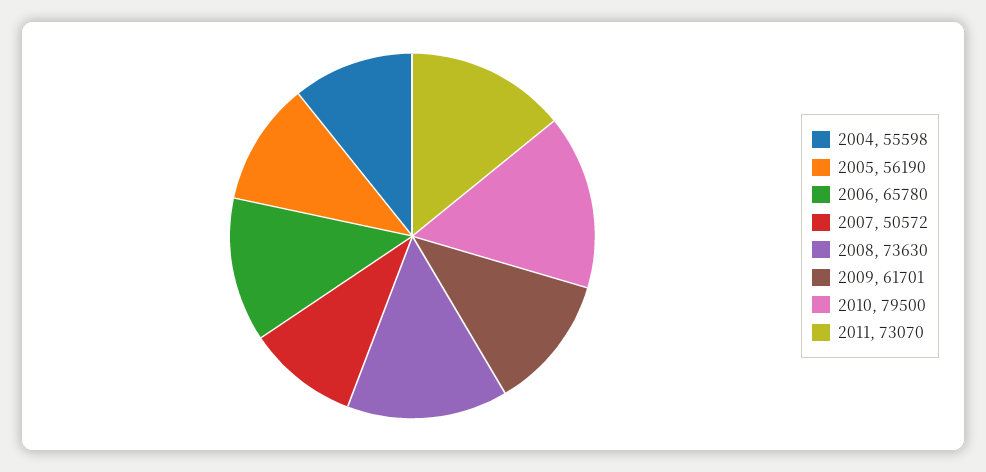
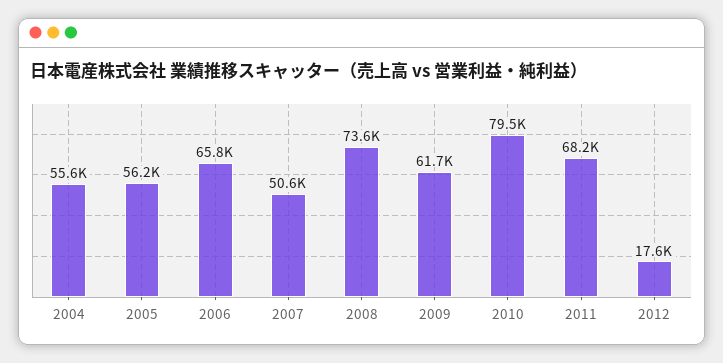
2011: 73070 -> 68200
2012: none -> 17600

